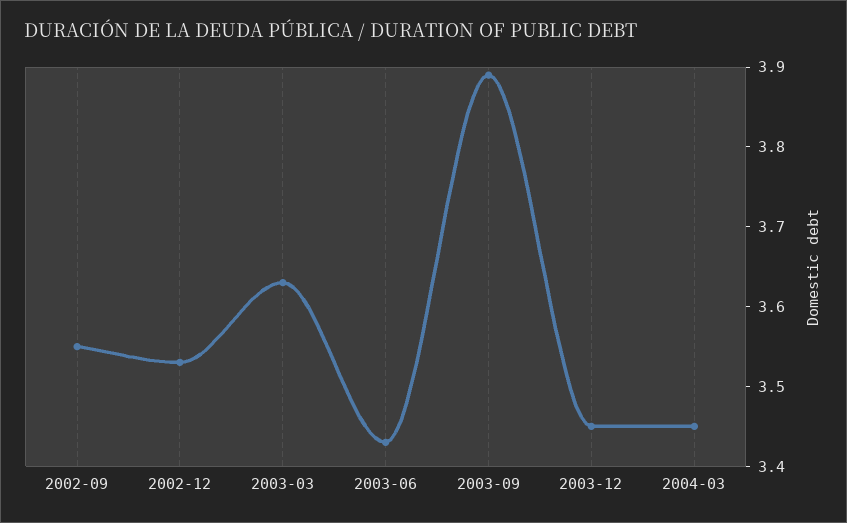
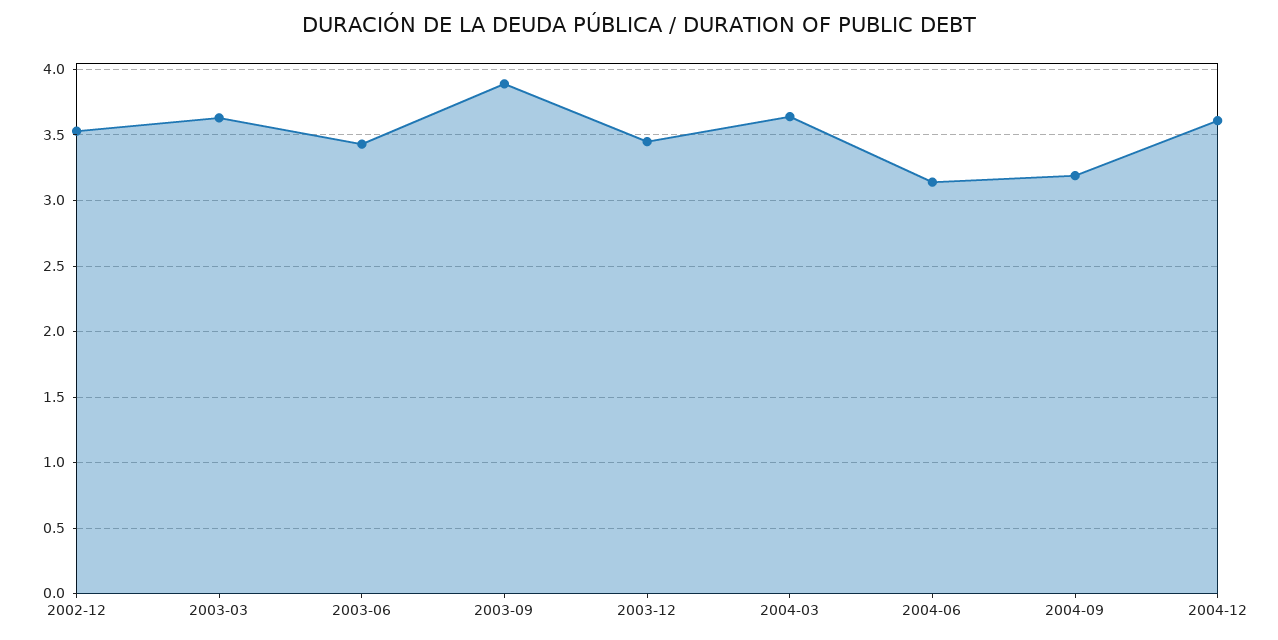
2002-09: 3.55 -> none
2004-03: 3.45 -> 3.65
2004-06: none -> 3.15
2004-09: none -> 3.2
2004-12: none -> 3.6

